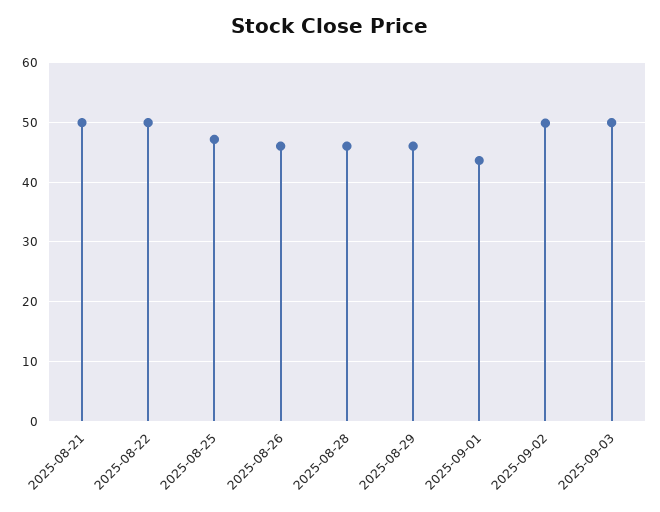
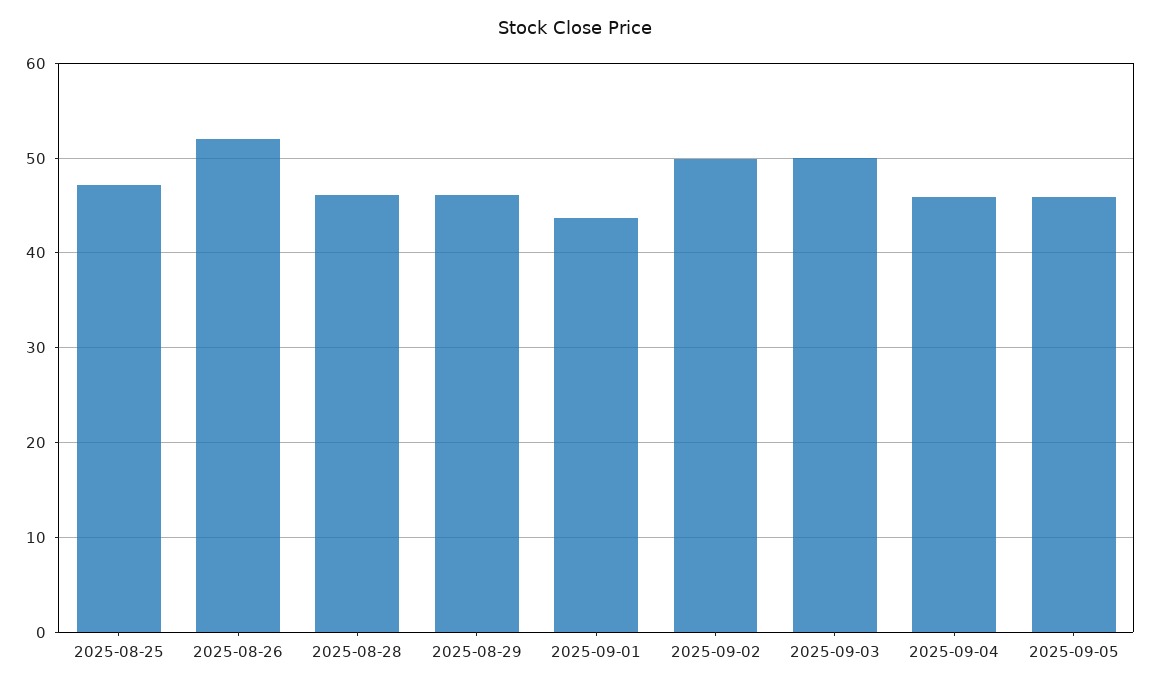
2025-08-21: 50 -> none
2025-08-22: 50 -> none
2025-08-26: 46 -> 52
2025-09-04: none -> 46
2025-09-05: none -> 46

